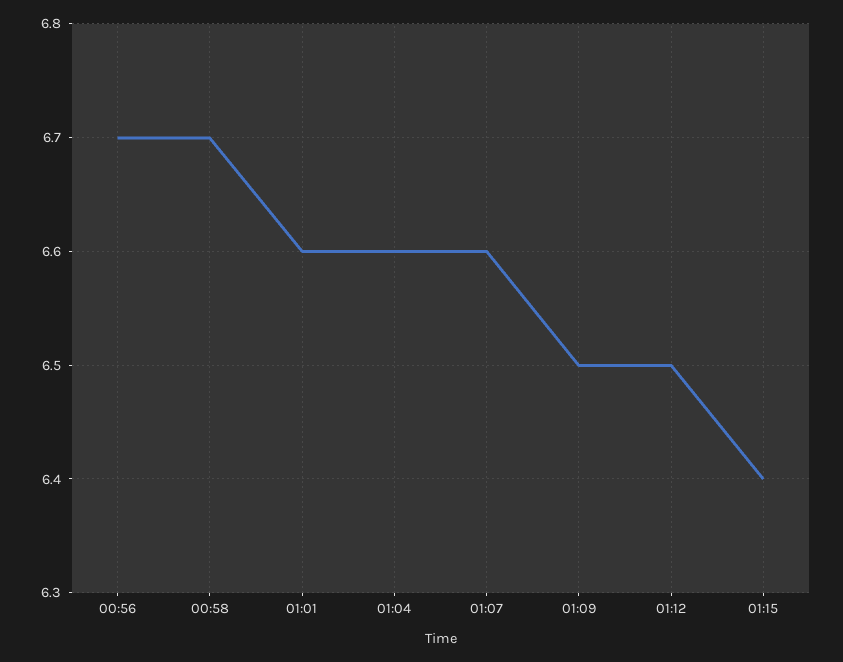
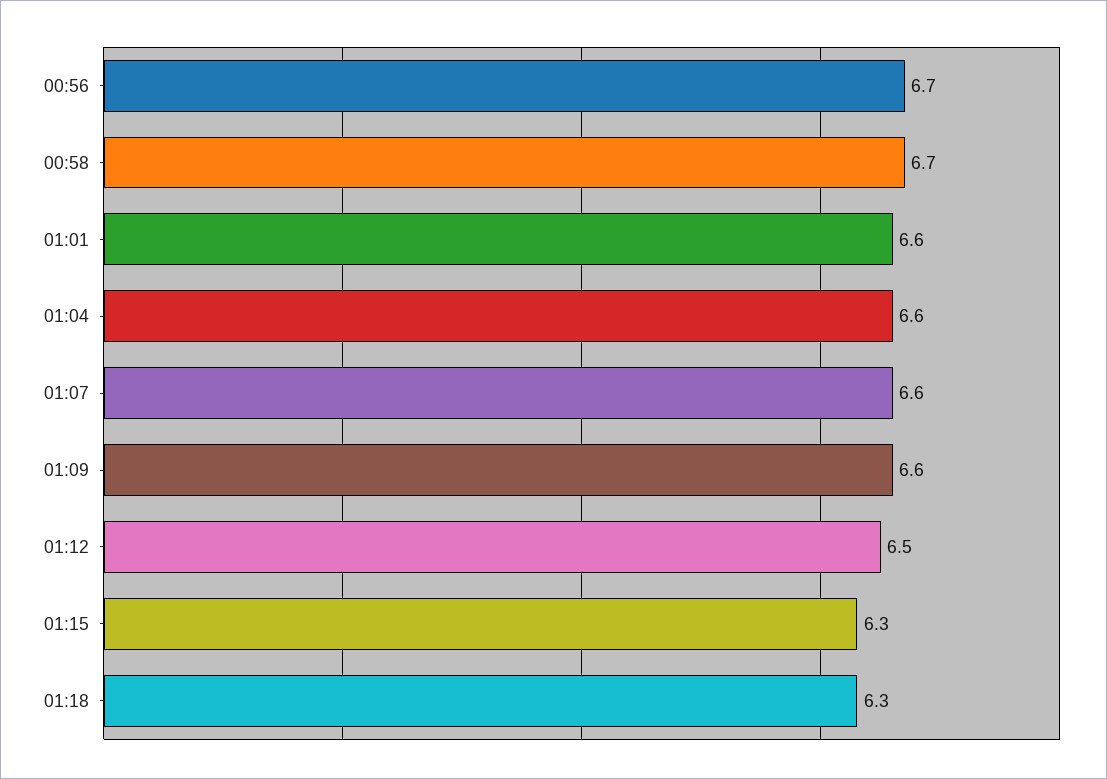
01:09: 6.5 -> 6.6
01:15: 6.4 -> 6.3
01:18: none -> 6.3

